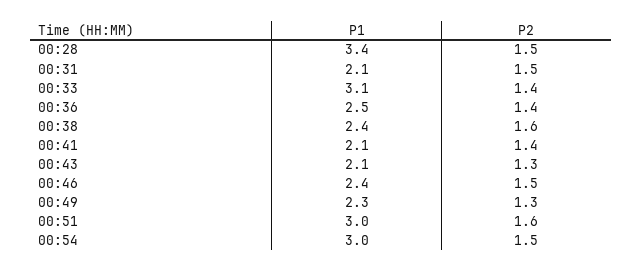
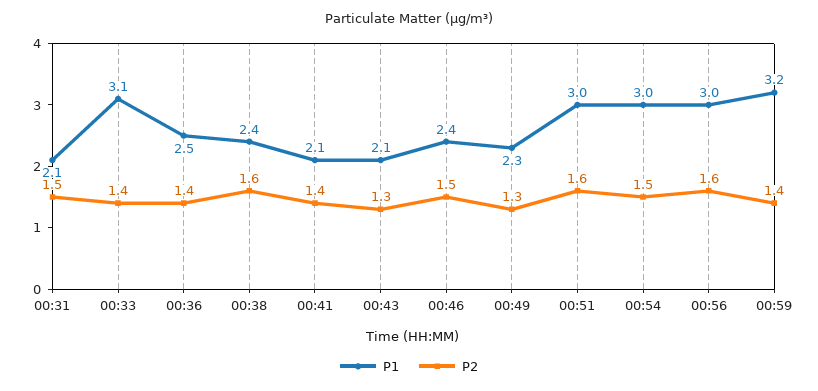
P1, 00:28: 3.4 -> none
P2, 00:28: 1.5 -> none
P1, 00:56: none -> 3
P2, 00:56: none -> 1.6
P1, 00:59: none -> 3.2
P2, 00:59: none -> 1.4

